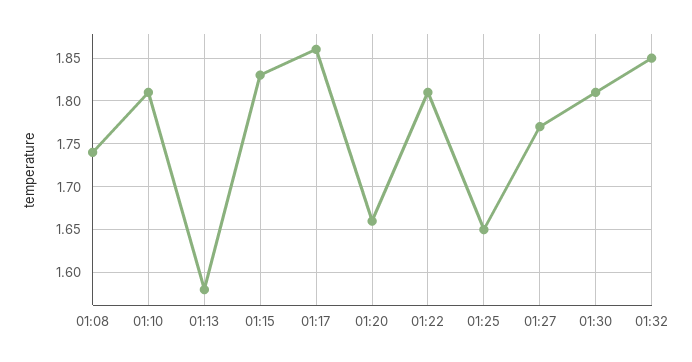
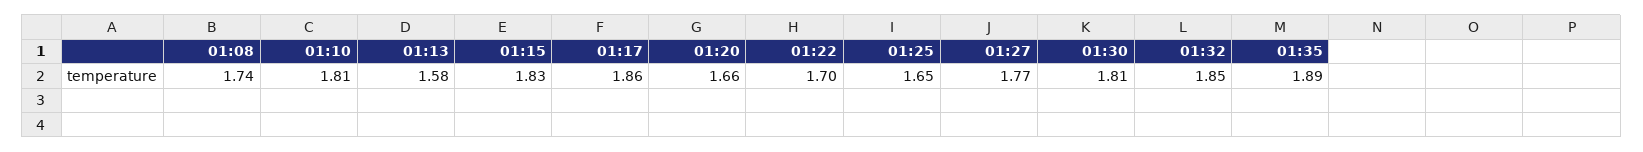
01:22: 1.81 -> 1.7
01:35: none -> 1.89

